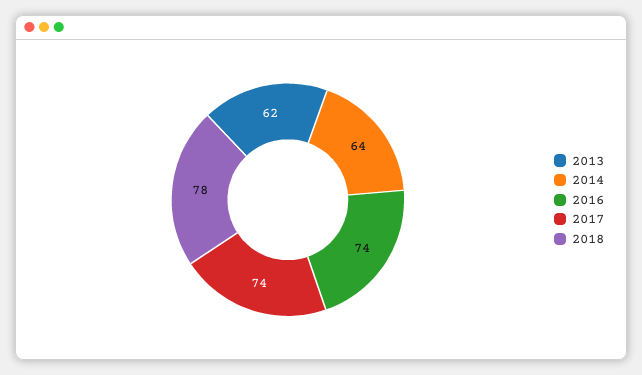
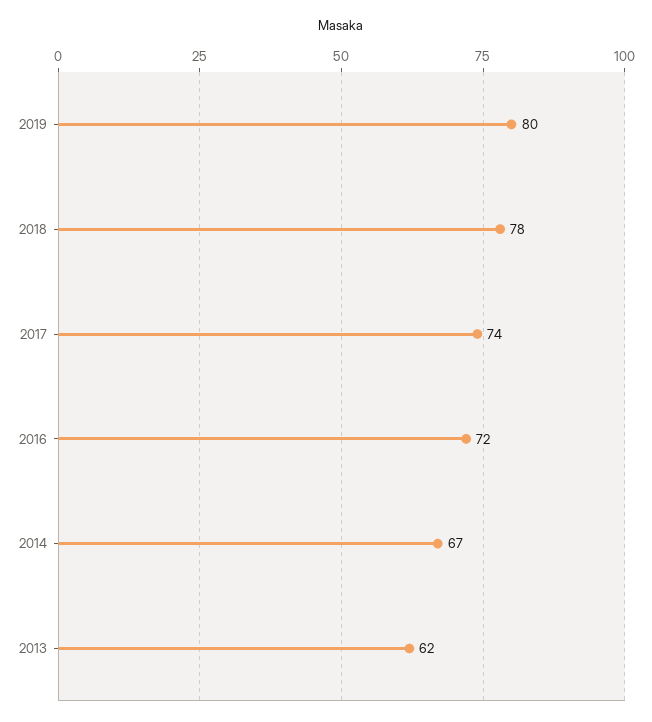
2014: 64 -> 67
2016: 74 -> 72
2019: none -> 80

